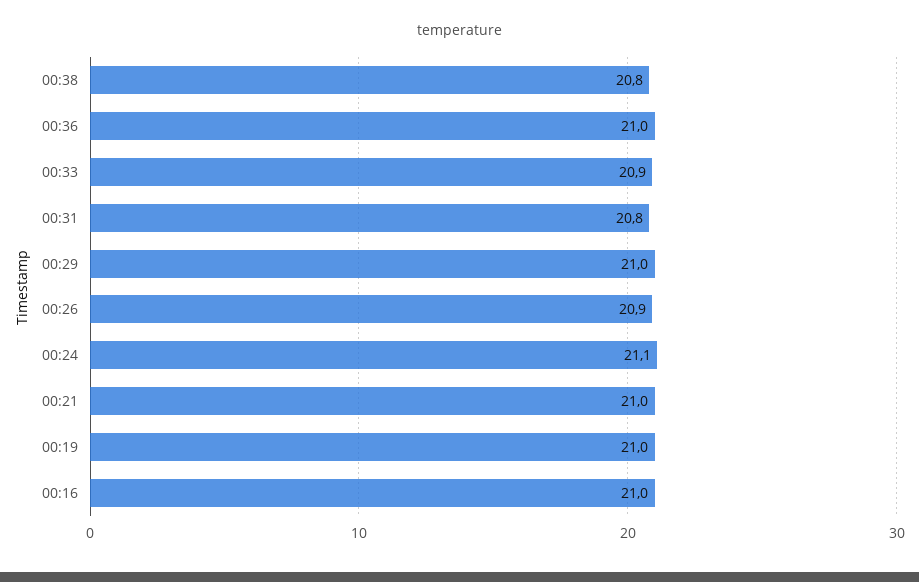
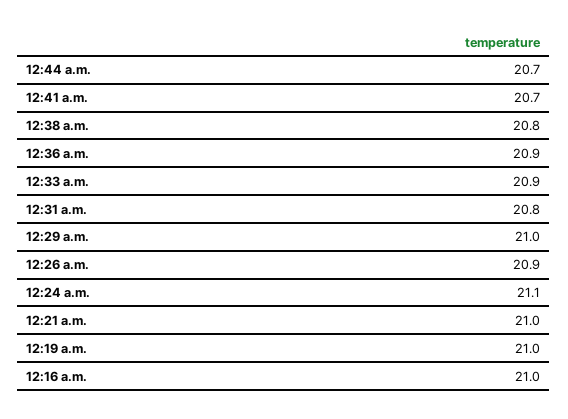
00:36: 21 -> 20.9
12:44 a.m.: none -> 20.7
12:41 a.m.: none -> 20.7

